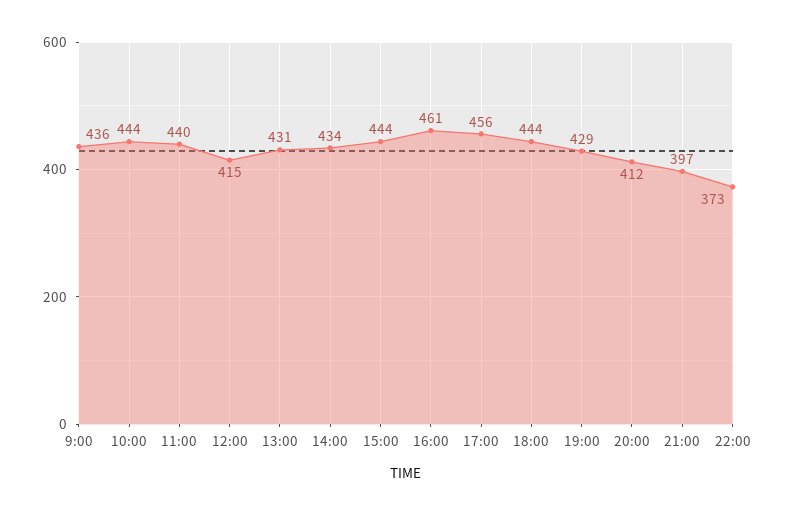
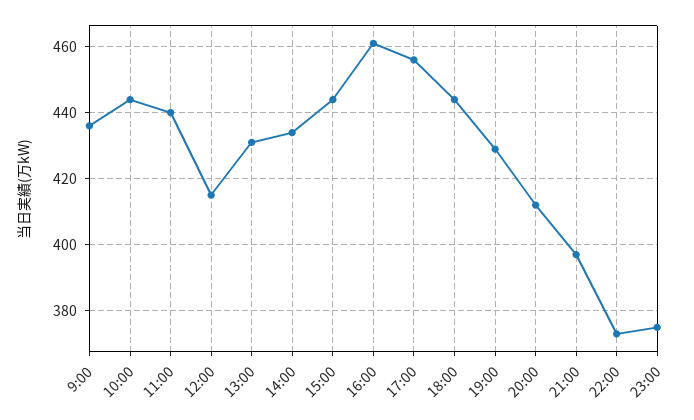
23:00: none -> 375

